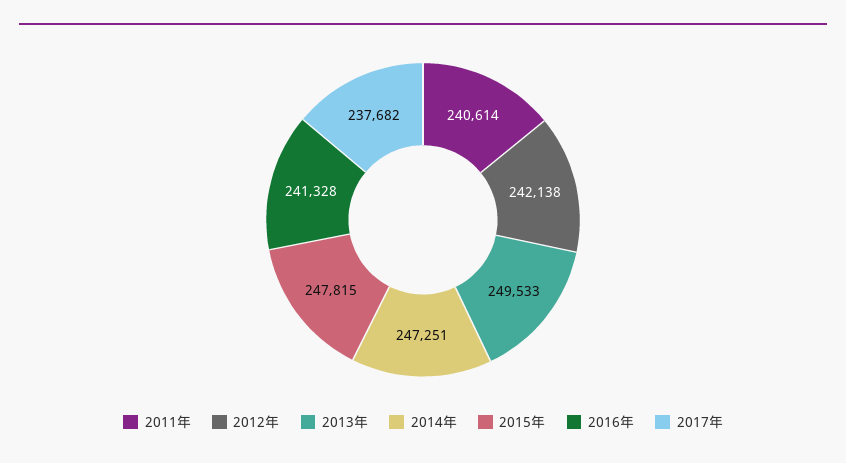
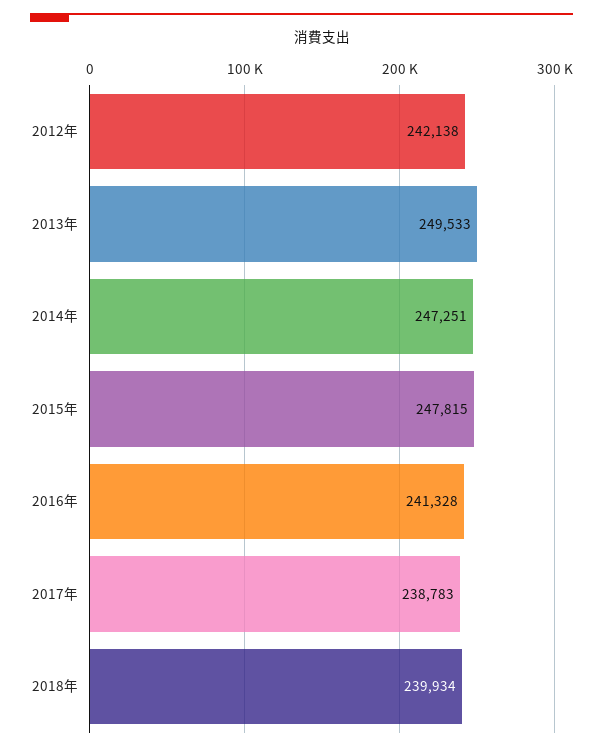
2011年: 240614 -> none
2017年: 237682 -> 238783
2018年: none -> 239934

